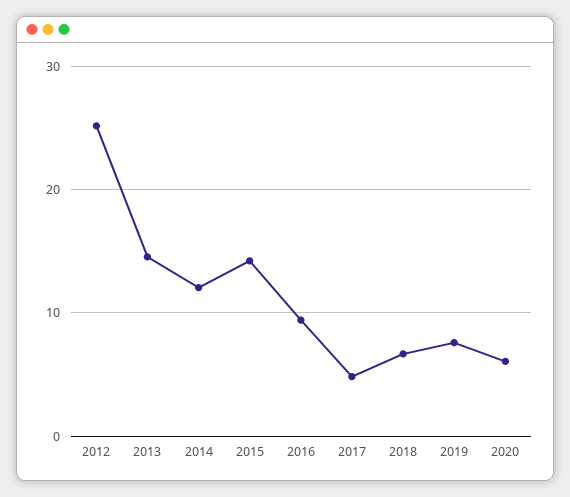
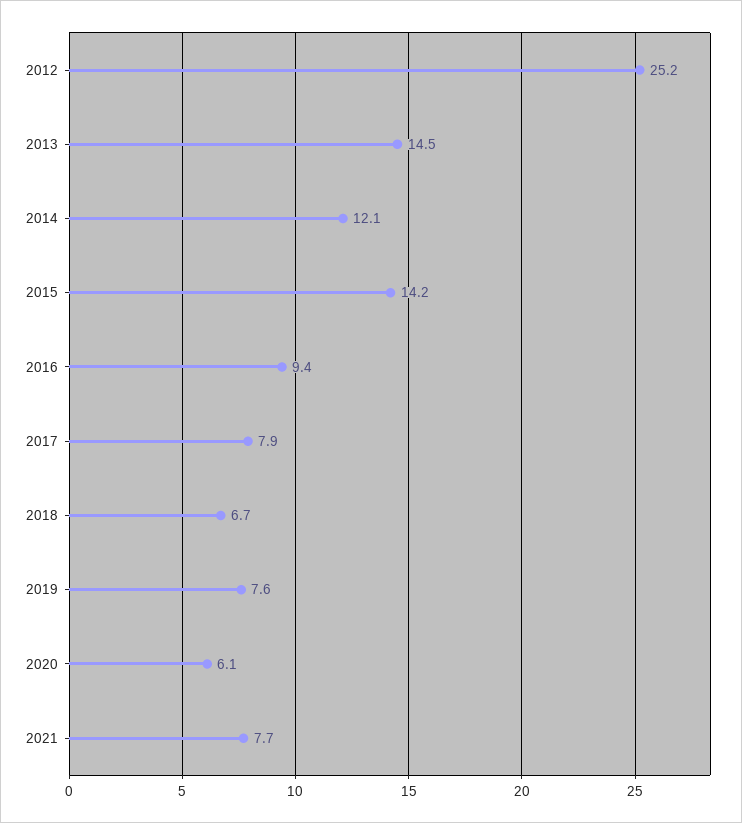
2017: 5 -> 7.9
2021: none -> 7.7

